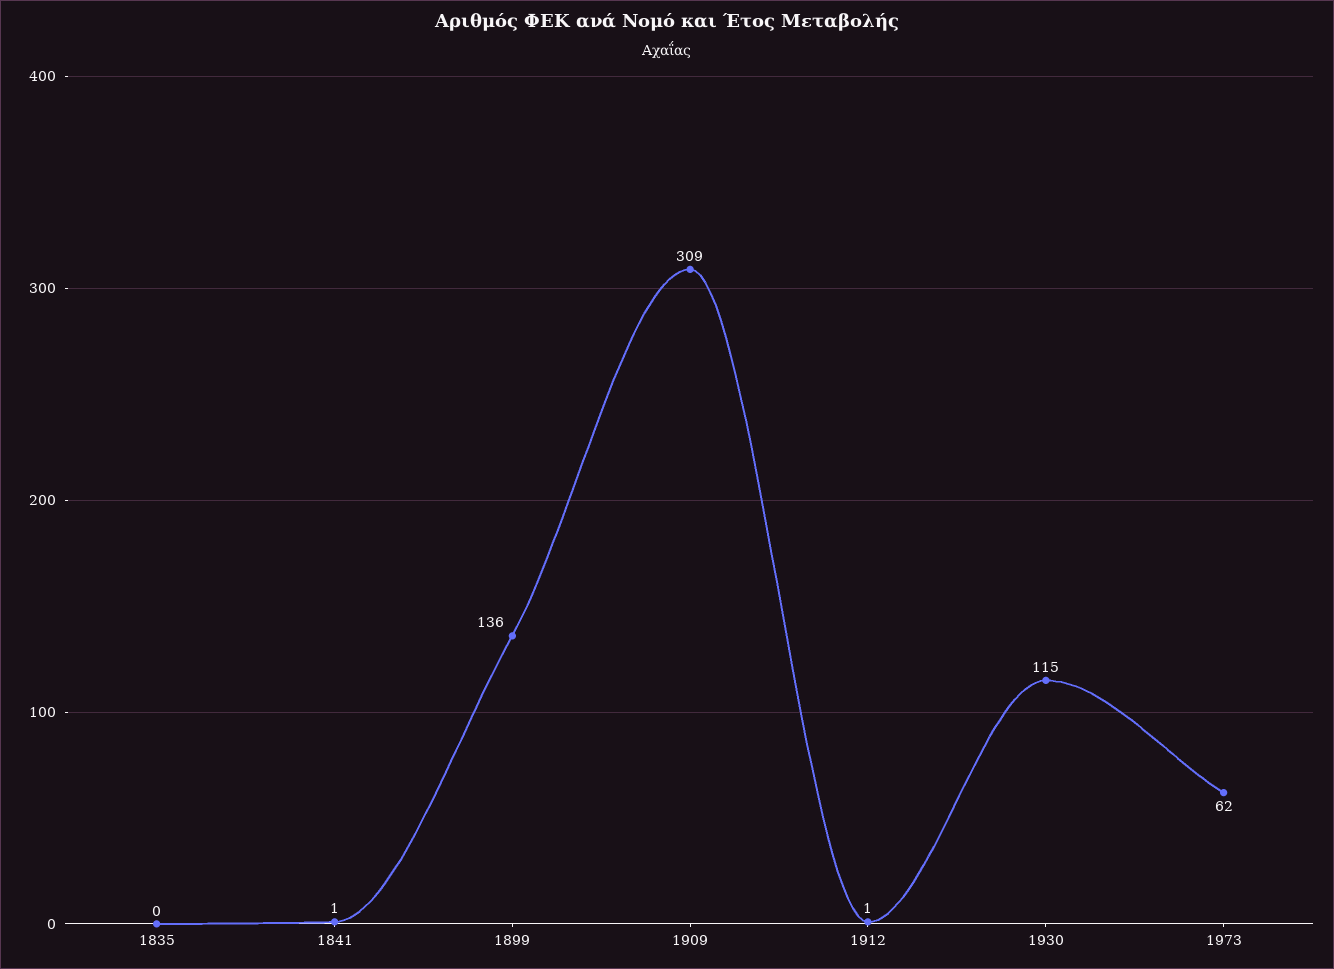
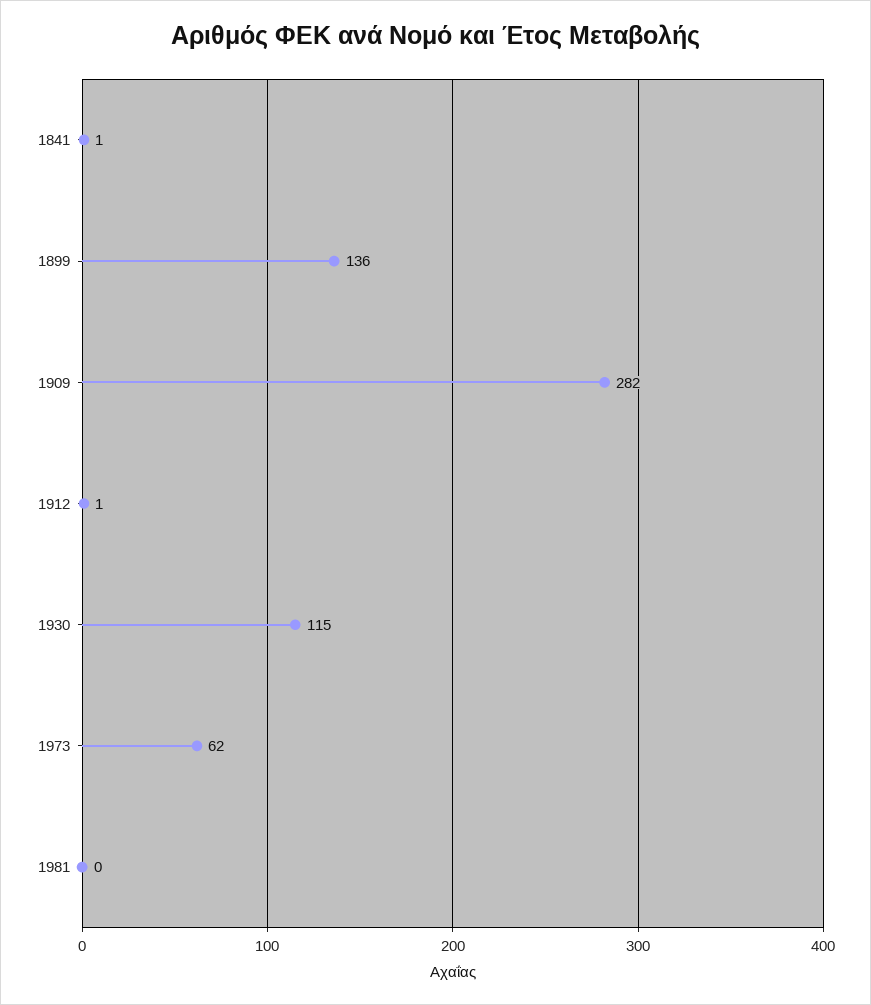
1835: 0 -> none
1909: 309 -> 282
1981: none -> 0

